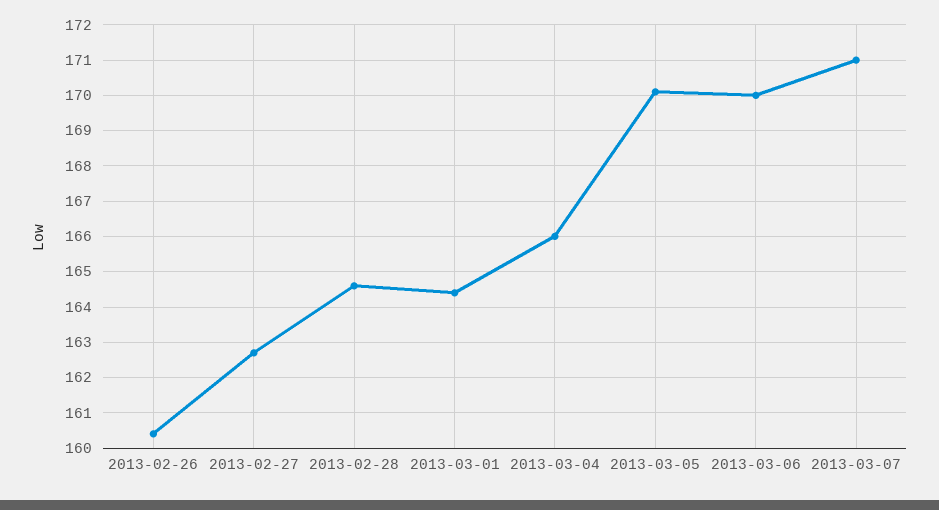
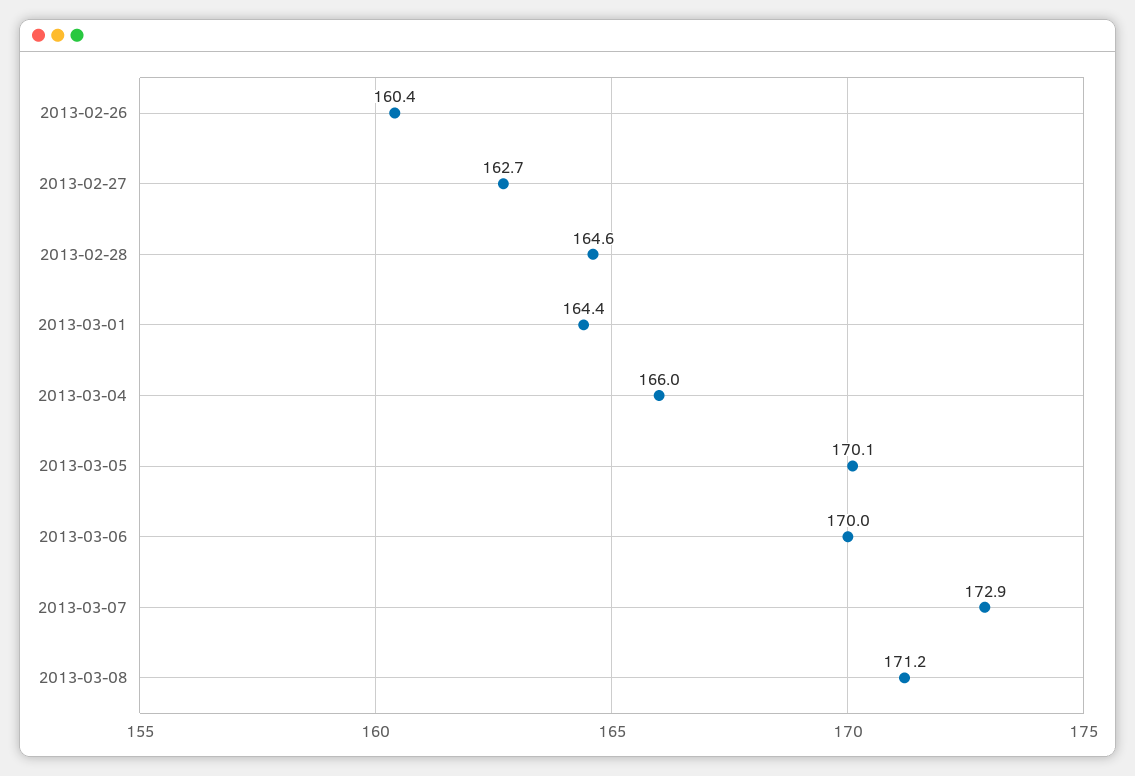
2013-03-07: 171 -> 172.9
2013-03-08: none -> 171.2

